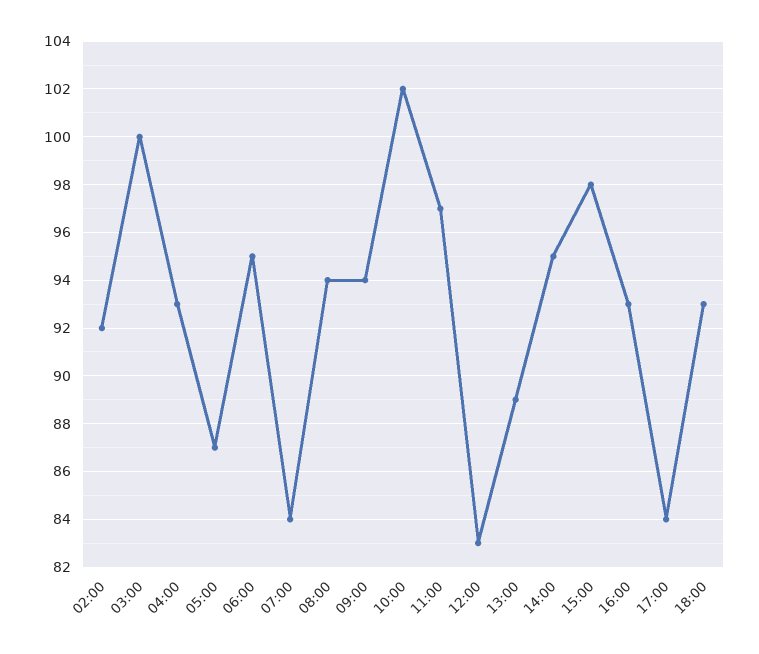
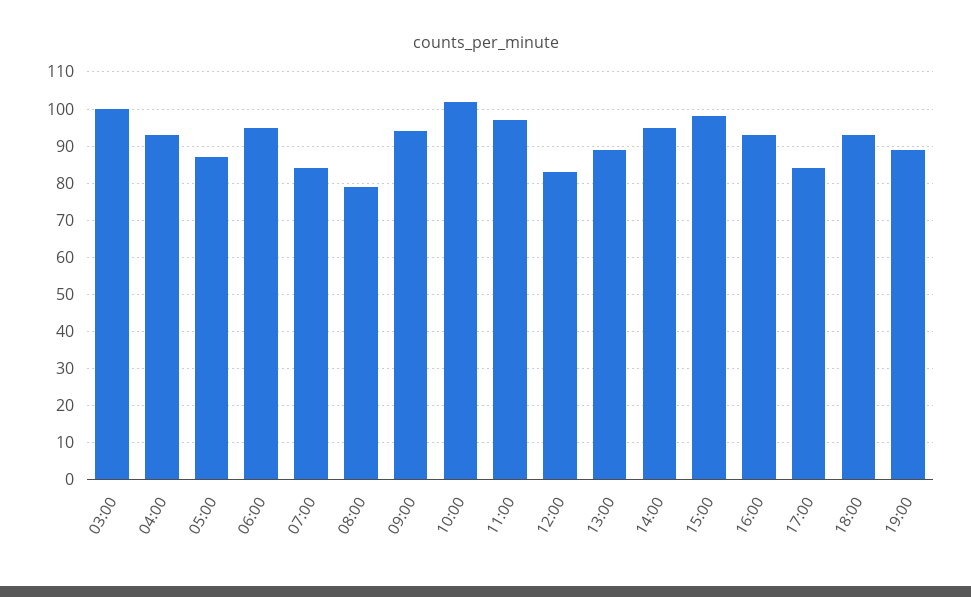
02:00: 92 -> none
08:00: 94 -> 80
19:00: none -> 90

